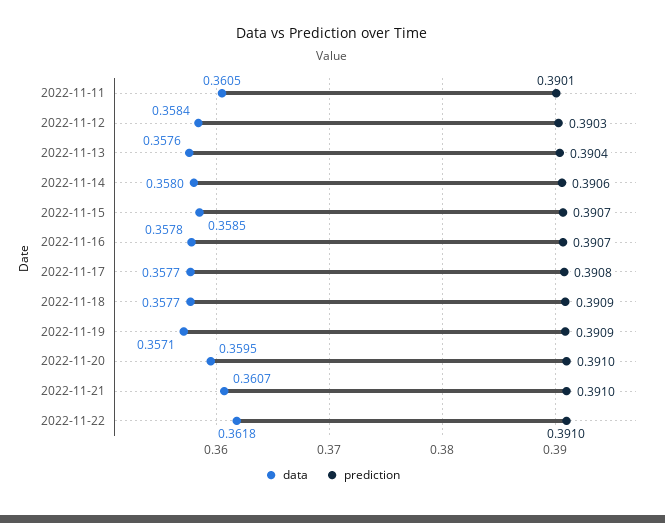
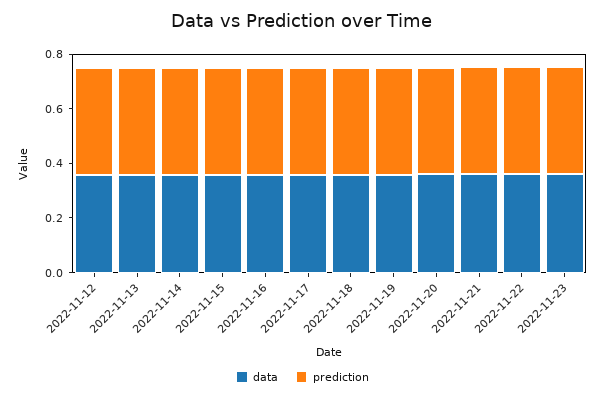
data, 2022-11-11: 0.3605 -> none
prediction, 2022-11-11: 0.3901 -> none
data, 2022-11-23: none -> 0.35
prediction, 2022-11-23: none -> 0.4

